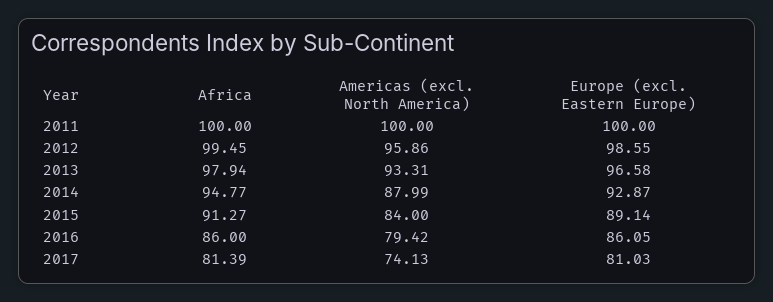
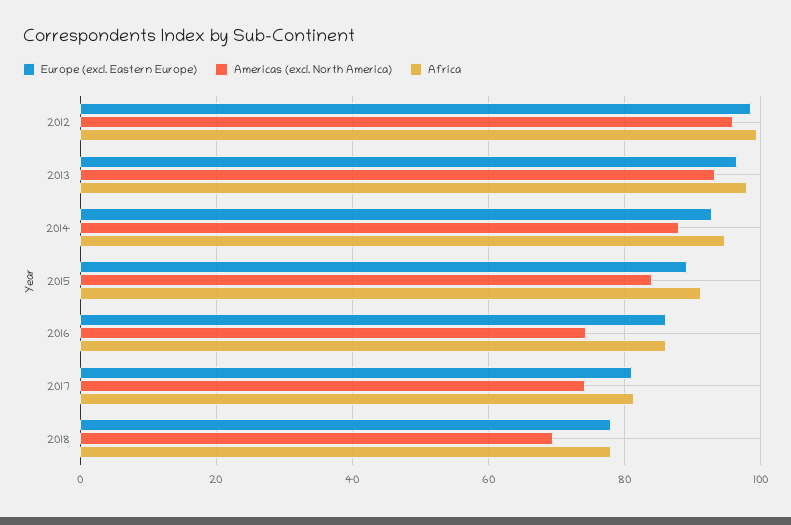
Africa, 2011: 100 -> none
Americas (excl. North America), 2011: 100 -> none
Europe (excl. Eastern Europe), 2011: 100 -> none
Americas (excl. North America), 2016: 79.42 -> 74
Europe (excl. Eastern Europe), 2018: none -> 78
Americas (excl. North America), 2018: none -> 70
Africa, 2018: none -> 78

